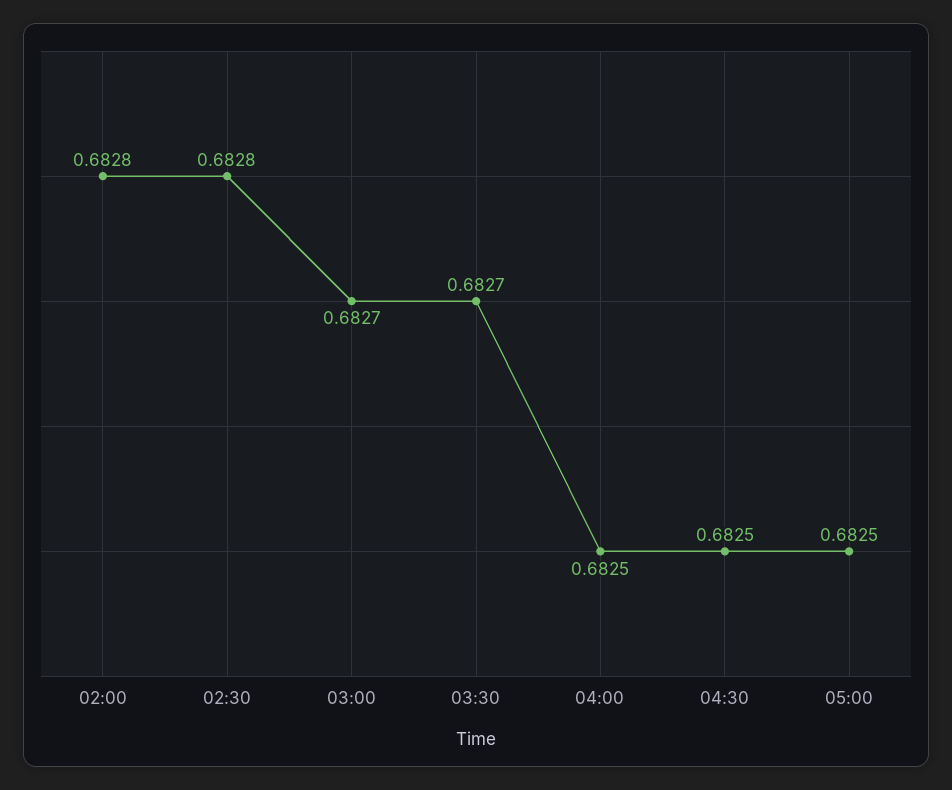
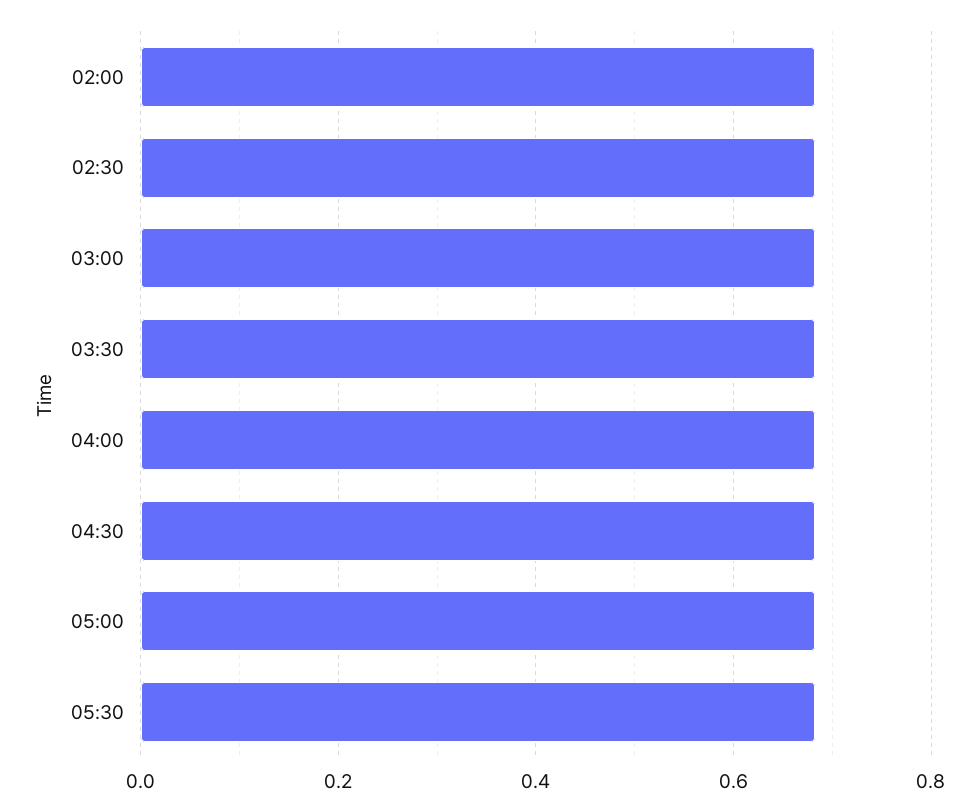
05:30: none -> 0.68

